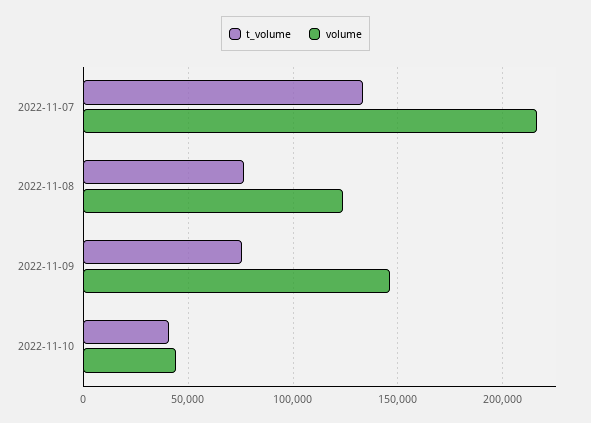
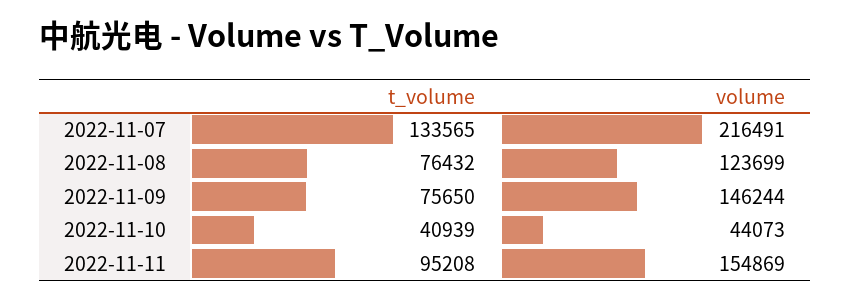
t_volume, 2022-11-11: none -> 95208
volume, 2022-11-11: none -> 154869

